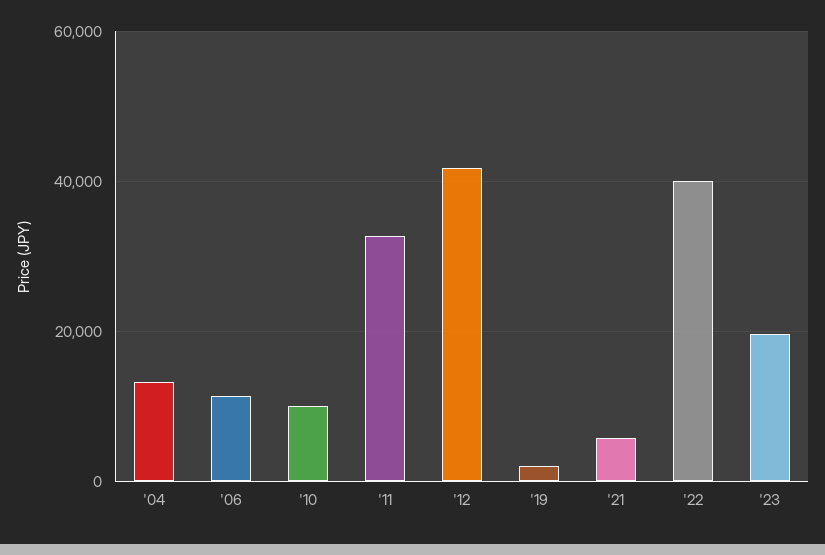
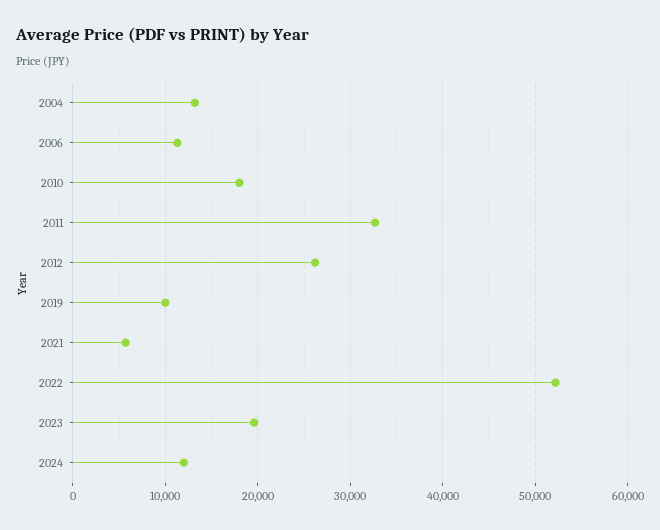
'10: 10000 -> 18000
'12: 42000 -> 26000
'19: 2000 -> 10000
'22: 40000 -> 52000
2024: none -> 12000

